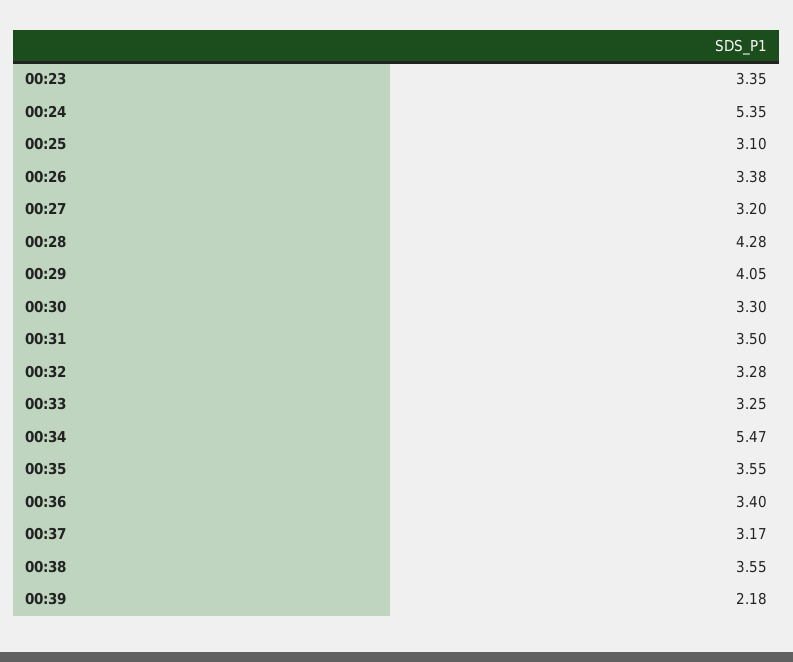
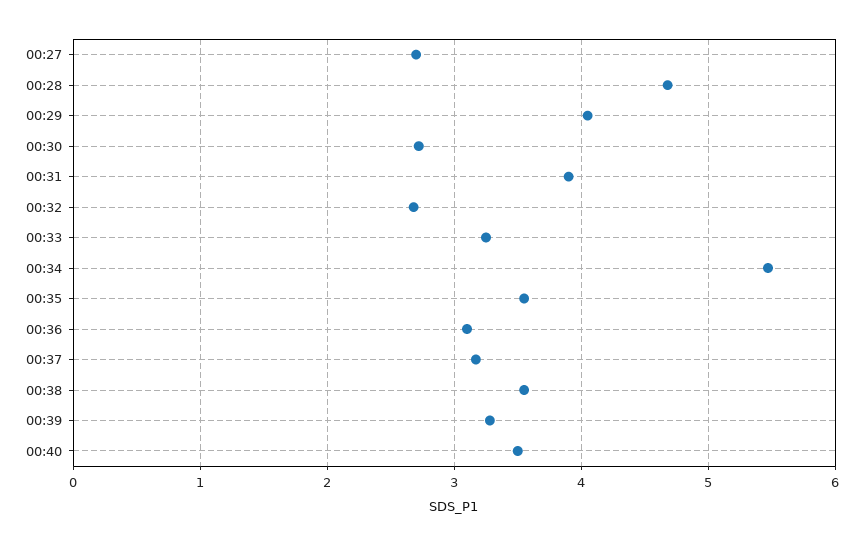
00:23: 3.35 -> none
00:24: 5.35 -> none
00:25: 3.1 -> none
00:26: 3.38 -> none
00:27: 3.2 -> 2.7
00:28: 4.28 -> 4.7
00:30: 3.3 -> 2.7
00:31: 3.5 -> 3.9
00:32: 3.28 -> 2.7
00:36: 3.4 -> 3.1
00:39: 2.18 -> 3.3
00:40: none -> 3.5

